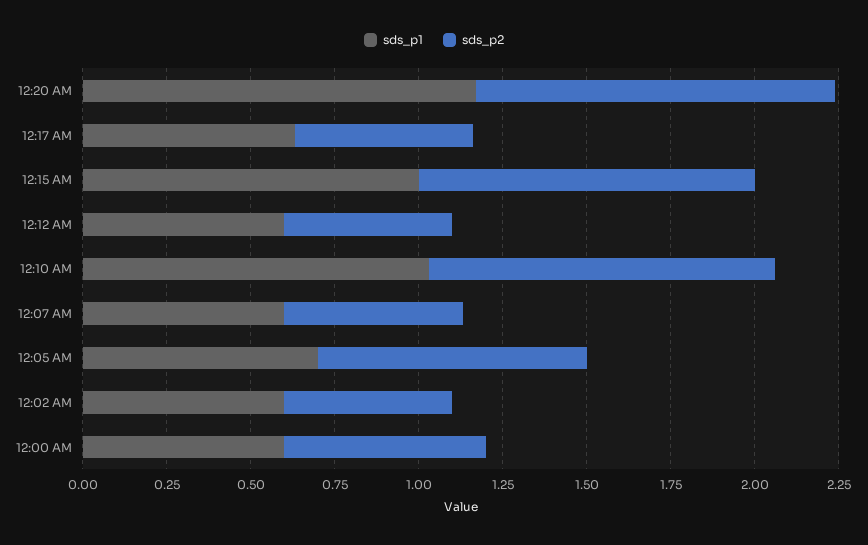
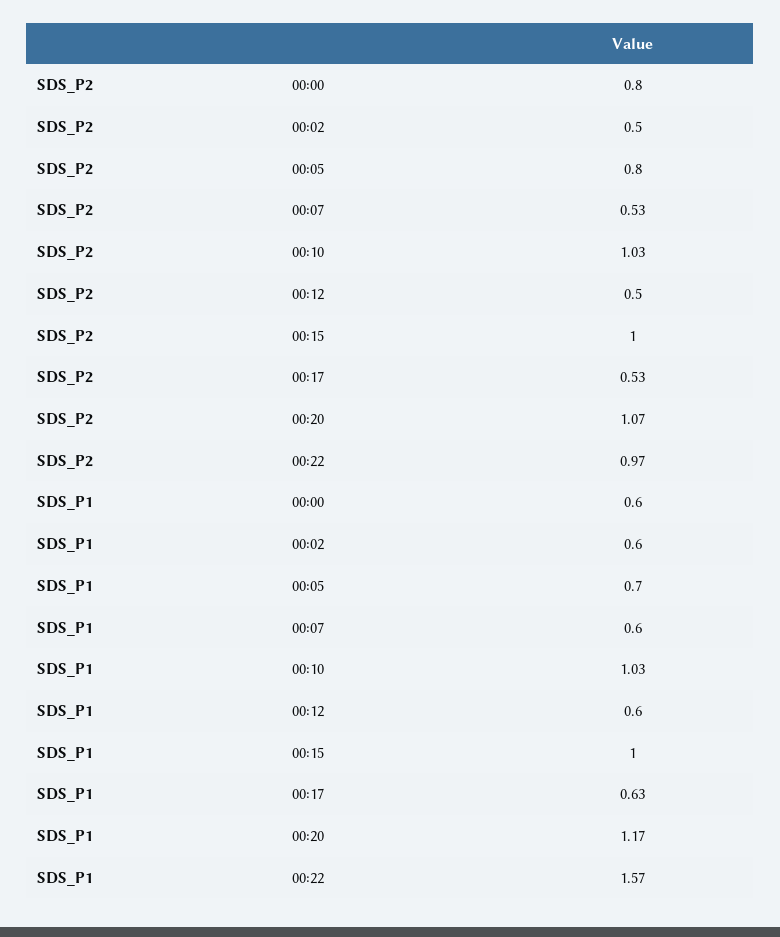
sds_p2, 12:00 AM: 0.6 -> 0.8
sds_p2, 00:22: none -> 0.97
sds_p1, 00:22: none -> 1.57

